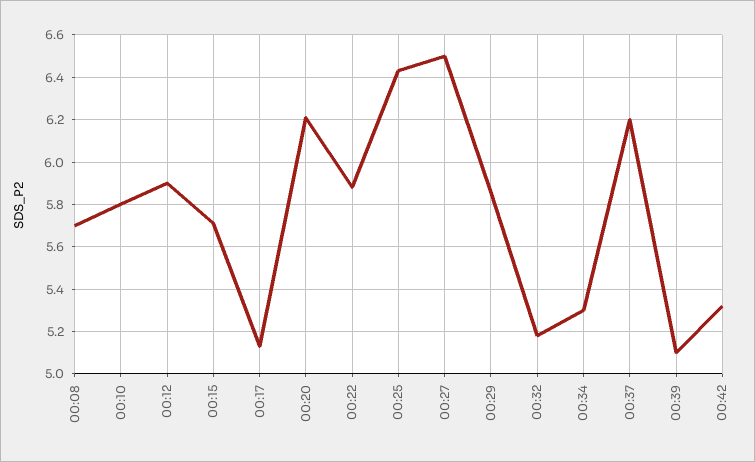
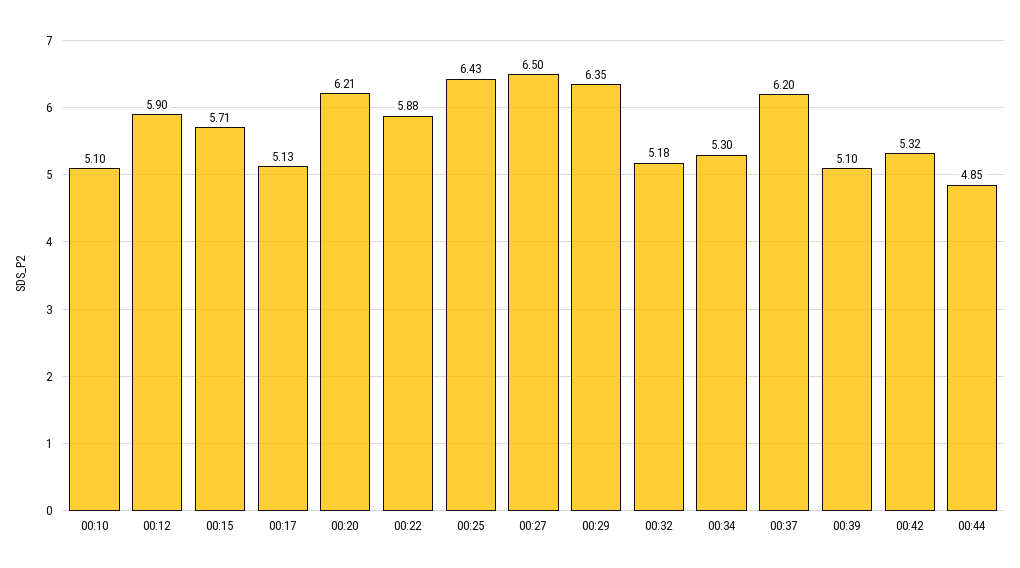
00:08: 5.7 -> none
00:10: 5.8 -> 5.1
00:29: 5.85 -> 6.35
00:44: none -> 4.85

